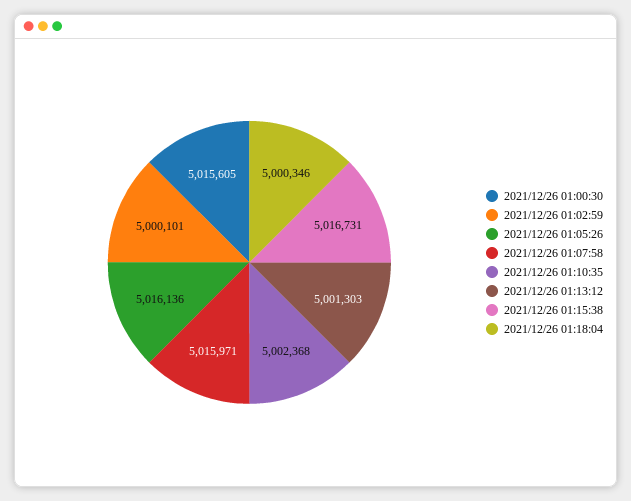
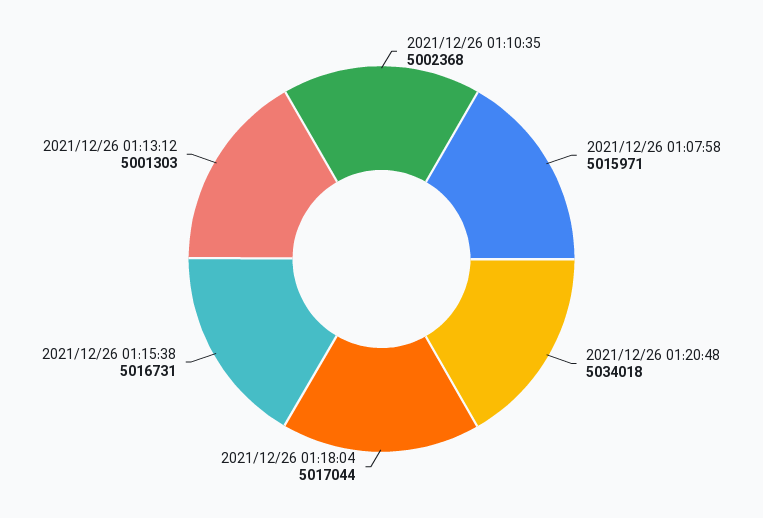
2021/12/26 01:00:30: 5015605 -> none
2021/12/26 01:02:59: 5000101 -> none
2021/12/26 01:05:26: 5016136 -> none
2021/12/26 01:18:04: 5000346 -> 5017044
2021/12/26 01:20:48: none -> 5034018

